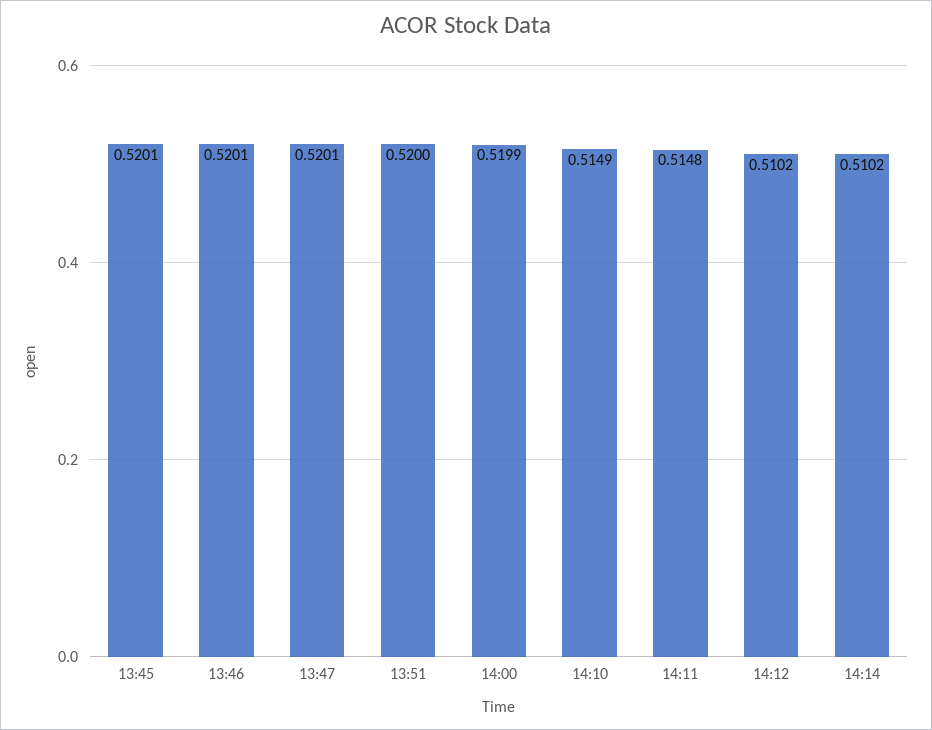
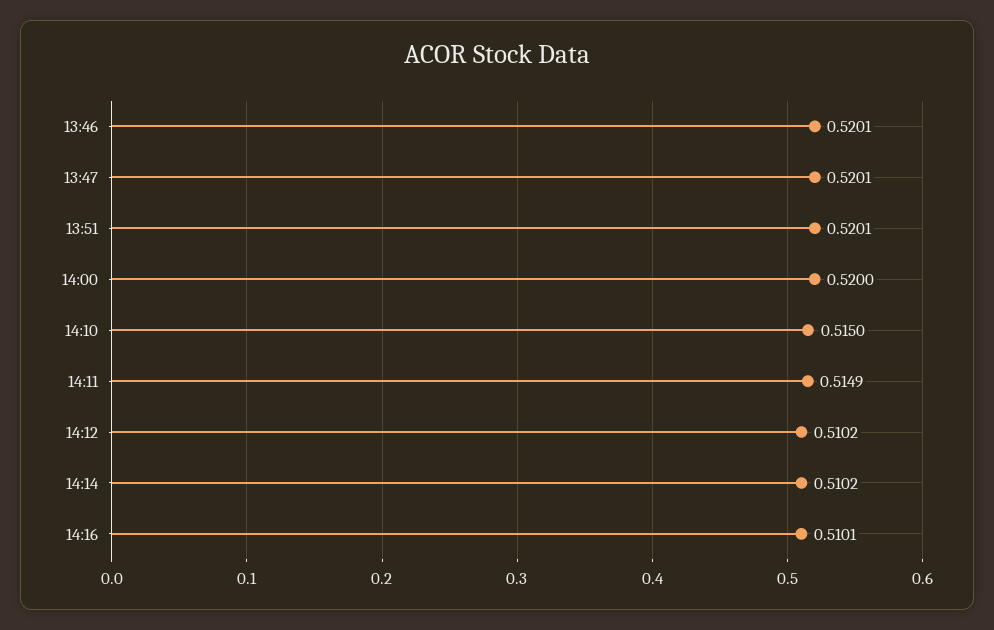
13:45: 0.5201 -> none
13:51: 0.52 -> 0.5201
14:00: 0.5199 -> 0.52
14:10: 0.5149 -> 0.515
14:11: 0.5148 -> 0.5149
14:16: none -> 0.5101

